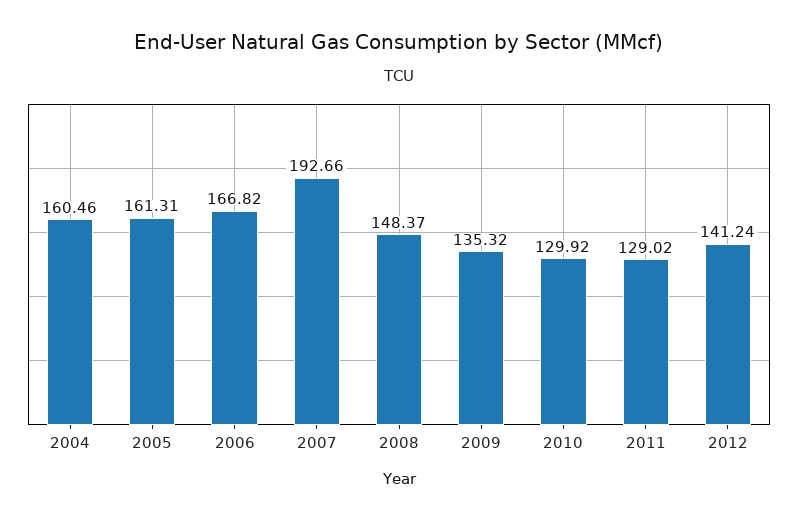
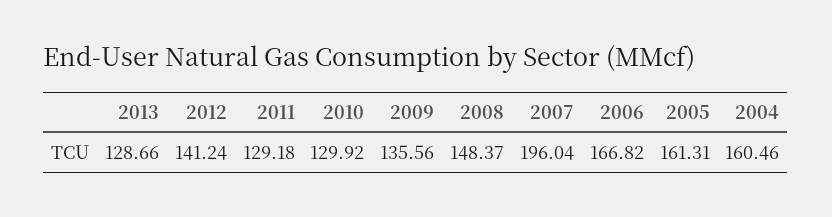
2007: 192.66 -> 196.04
2009: 135.32 -> 135.56
2011: 129.02 -> 129.18
2013: none -> 128.66

